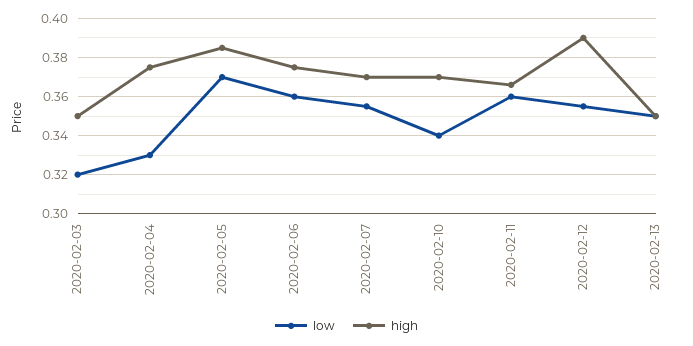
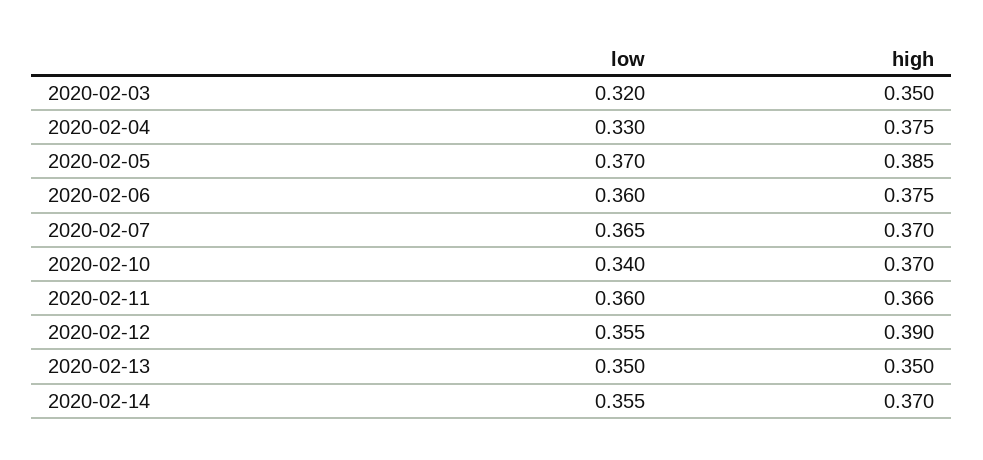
low, 2020-02-07: 0.355 -> 0.365
low, 2020-02-14: none -> 0.355
high, 2020-02-14: none -> 0.37

